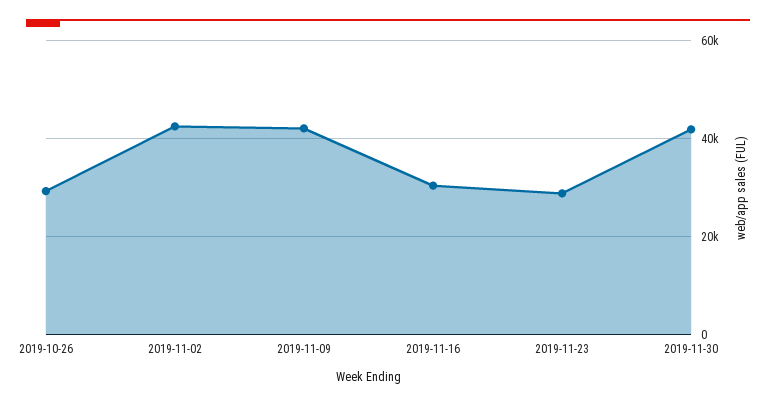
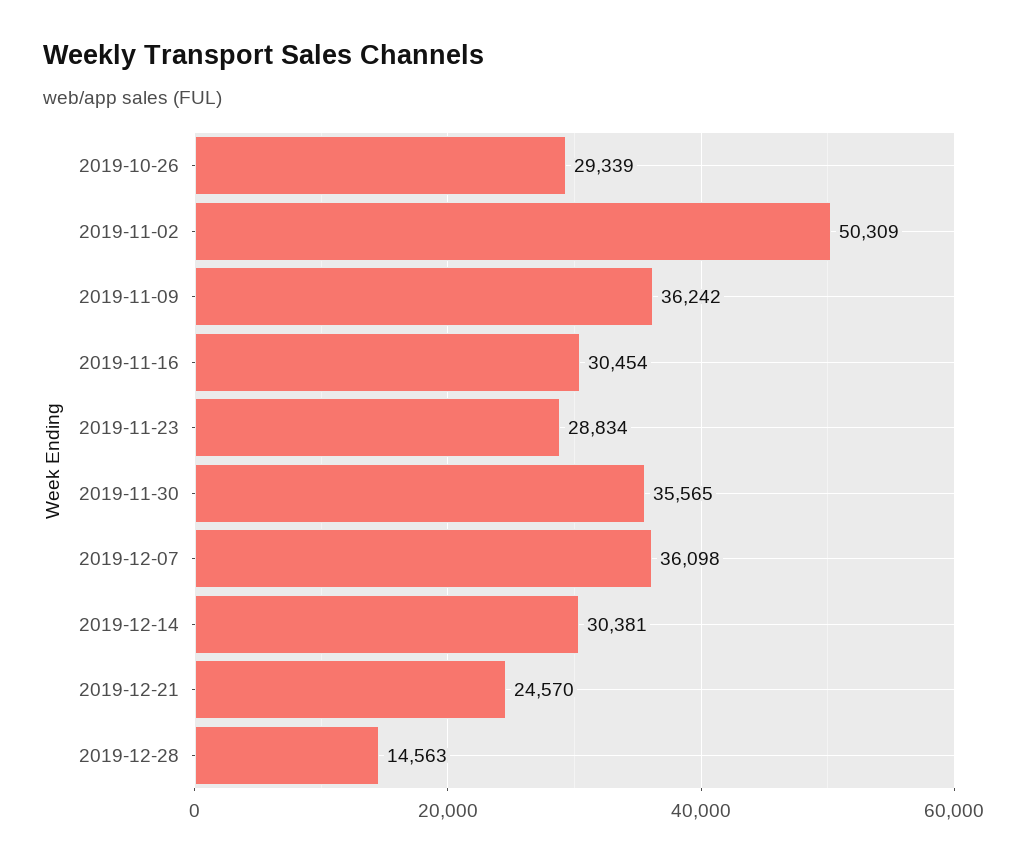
2019-11-02: 42000 -> 50309
2019-11-09: 42000 -> 36242
2019-11-30: 42000 -> 35565
2019-12-07: none -> 36098
2019-12-14: none -> 30381
2019-12-21: none -> 24570
2019-12-28: none -> 14563

